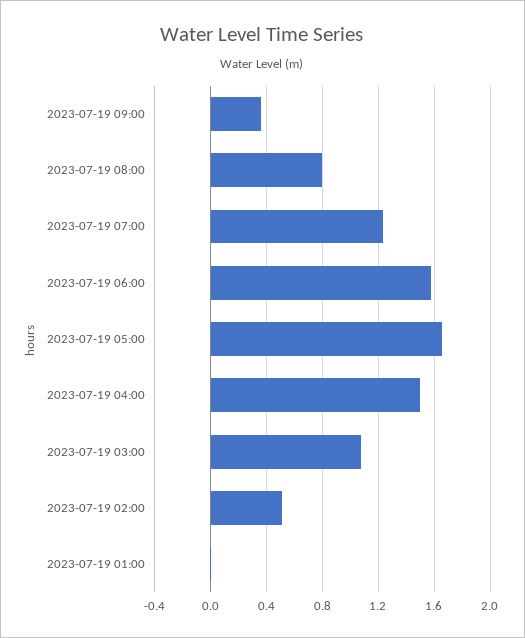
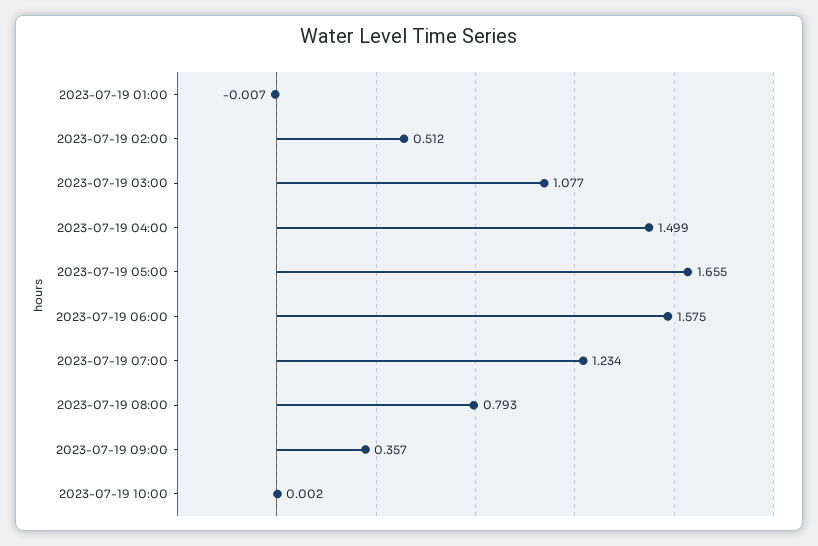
2023-07-19 10:00: none -> 0.002

